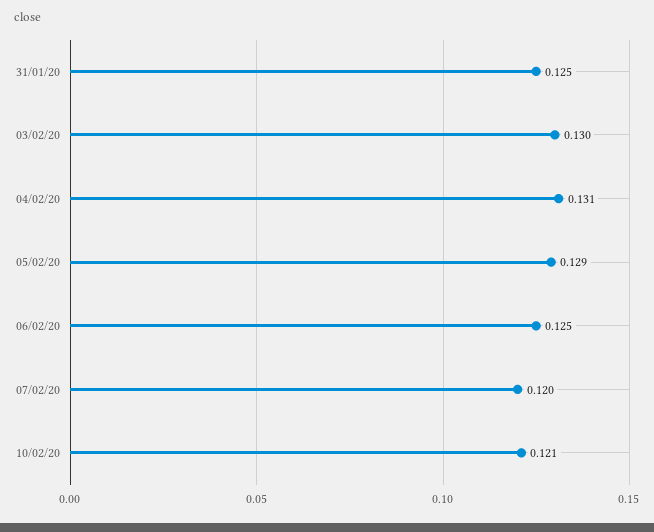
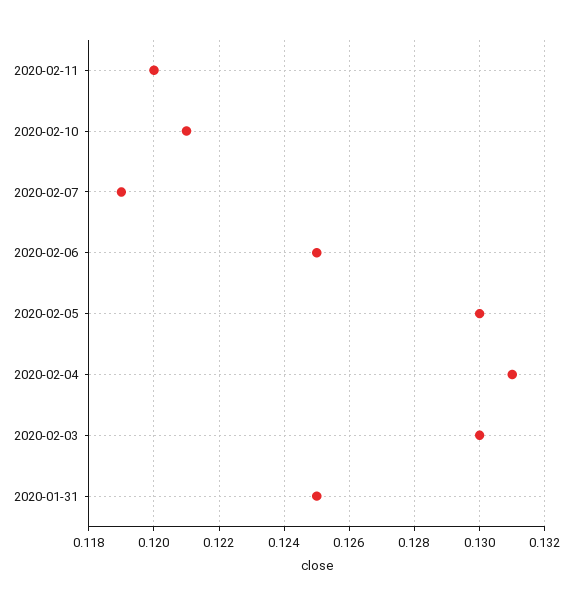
05/02/20: 0.129 -> 0.13
07/02/20: 0.12 -> 0.119
2020-02-11: none -> 0.12

